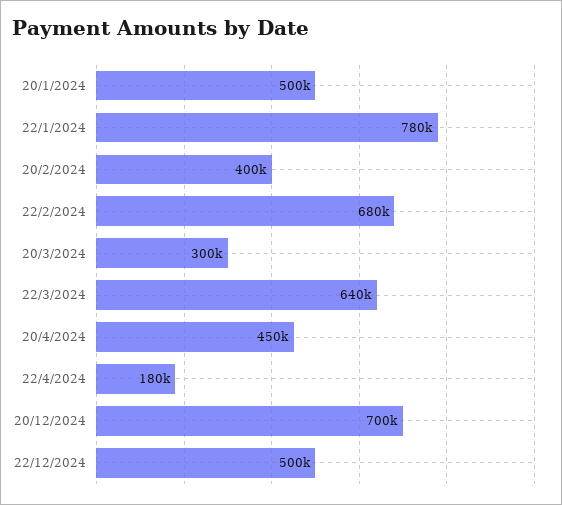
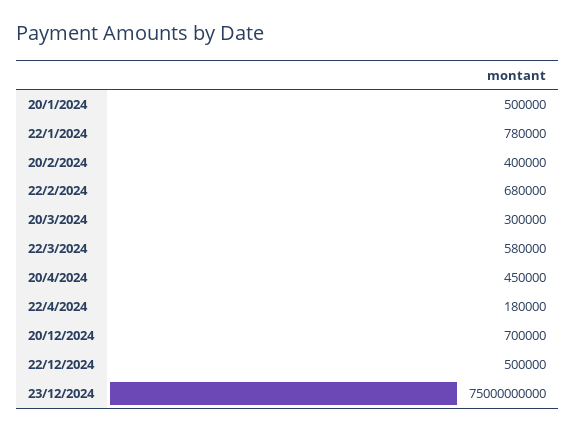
22/3/2024: 640000 -> 580000
23/12/2024: none -> 75000000000

